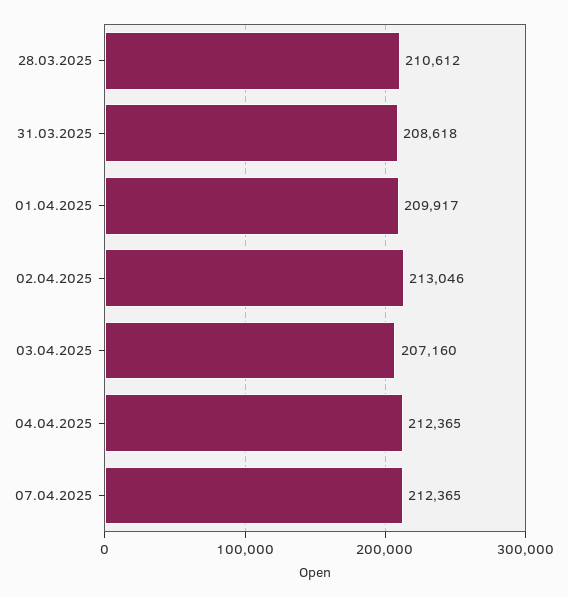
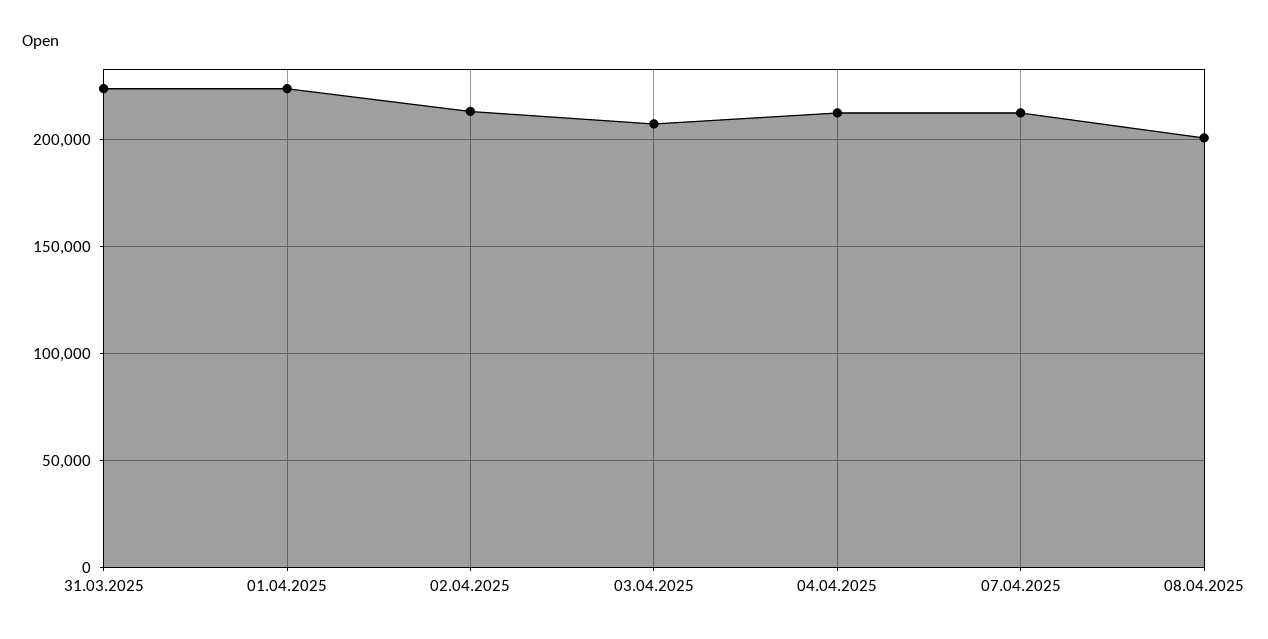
28.03.2025: 210612 -> none
31.03.2025: 208618 -> 225000
01.04.2025: 209917 -> 225000
08.04.2025: none -> 200000

